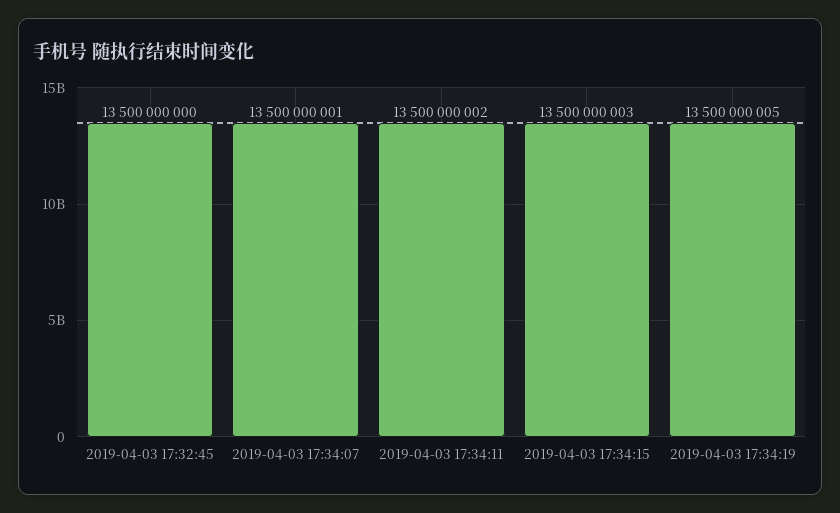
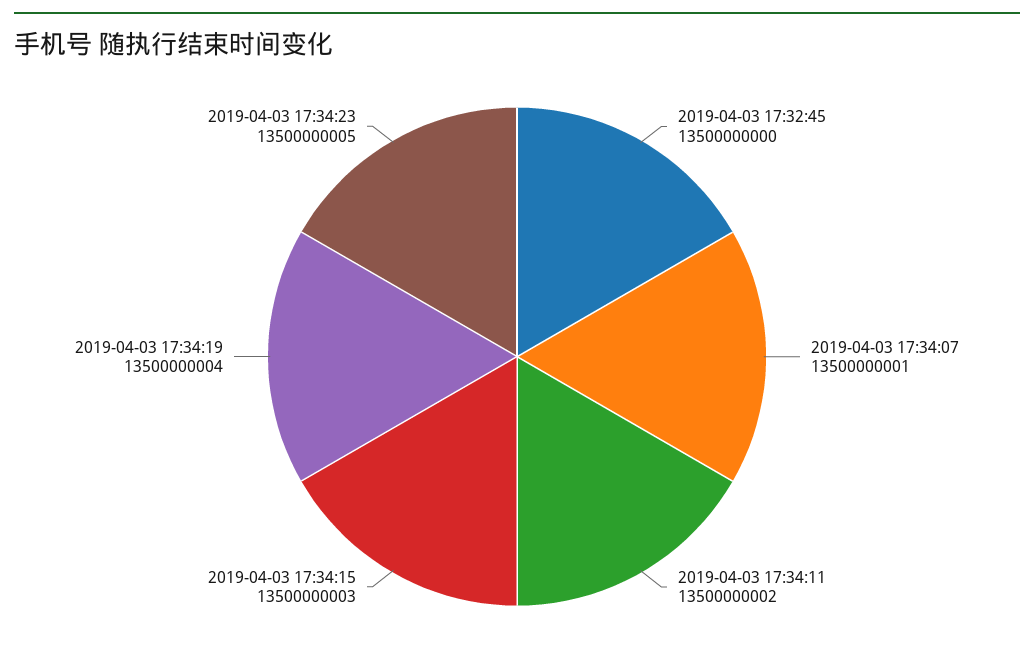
2019-04-03 17:34:19: 13500000005 -> 13500000004
2019-04-03 17:34:23: none -> 13500000005

